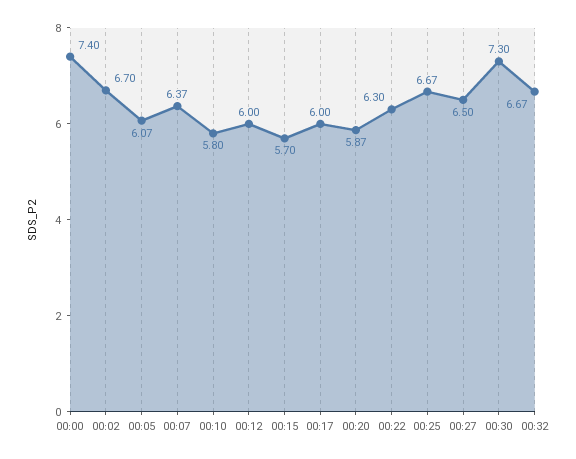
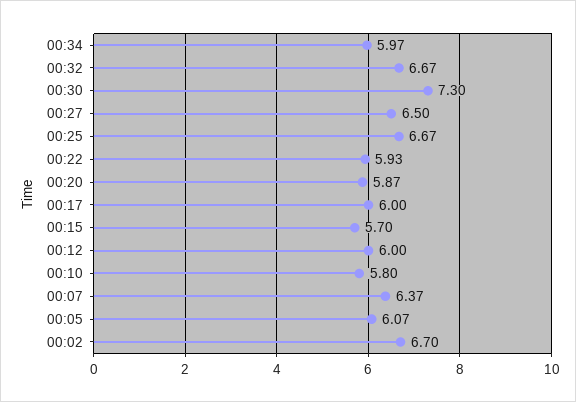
00:00: 7.4 -> none
00:22: 6.3 -> 5.93
00:34: none -> 5.97

